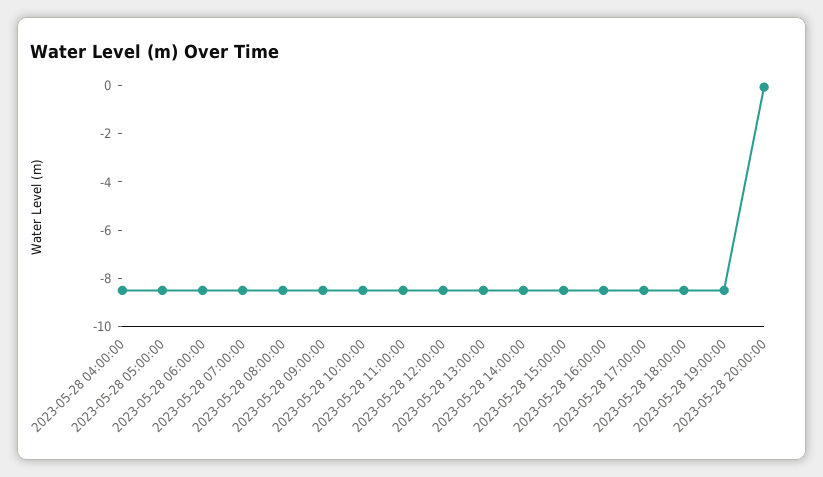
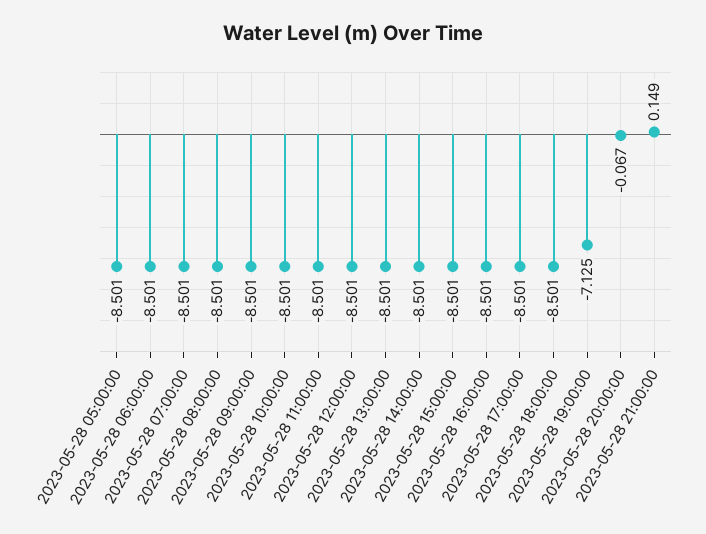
2023-05-28 04:00:00: -8.5 -> none
2023-05-28 19:00:00: -8.5 -> -7.125
2023-05-28 21:00:00: none -> 0.149

